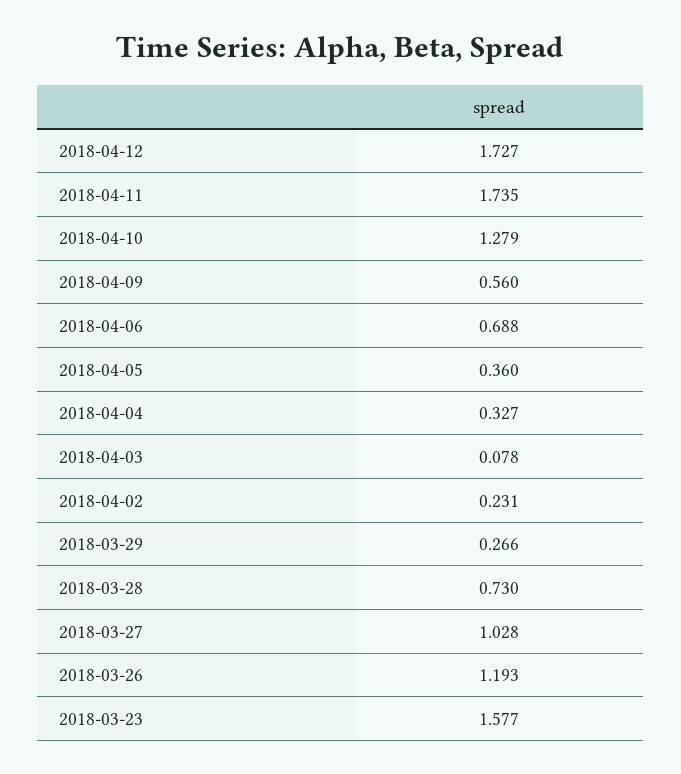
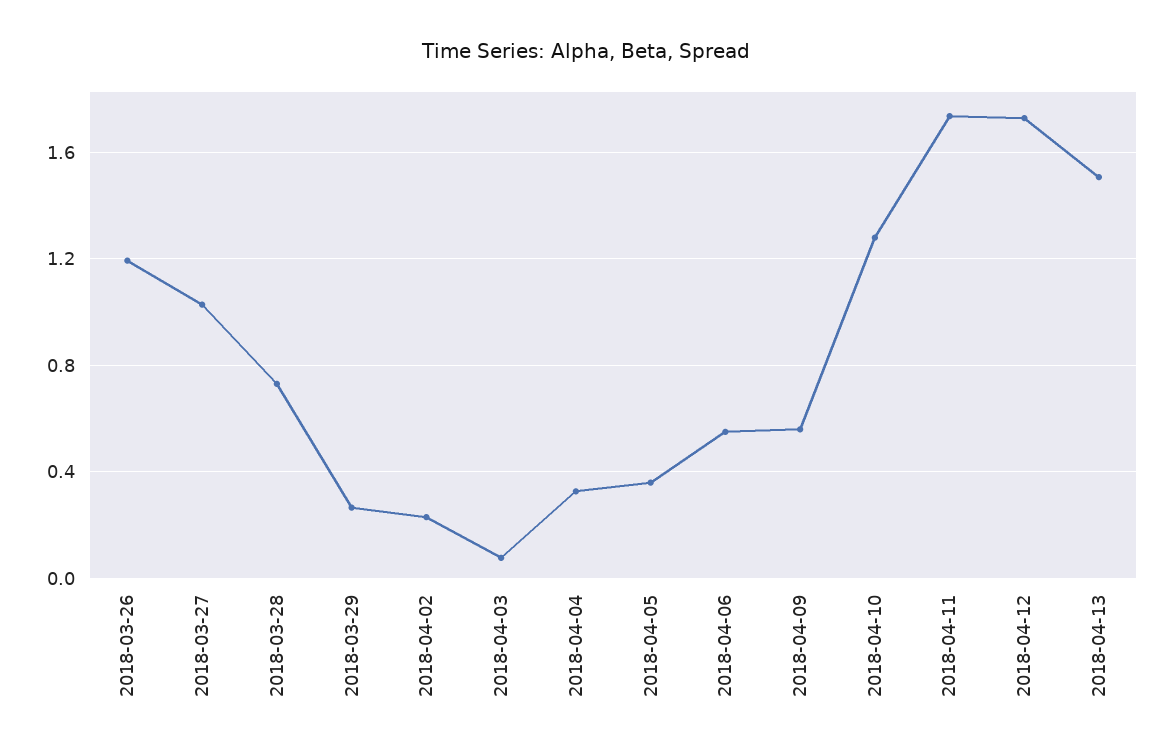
2018-04-06: 0.688 -> 0.55
2018-03-23: 1.577 -> none
2018-04-13: none -> 1.5

